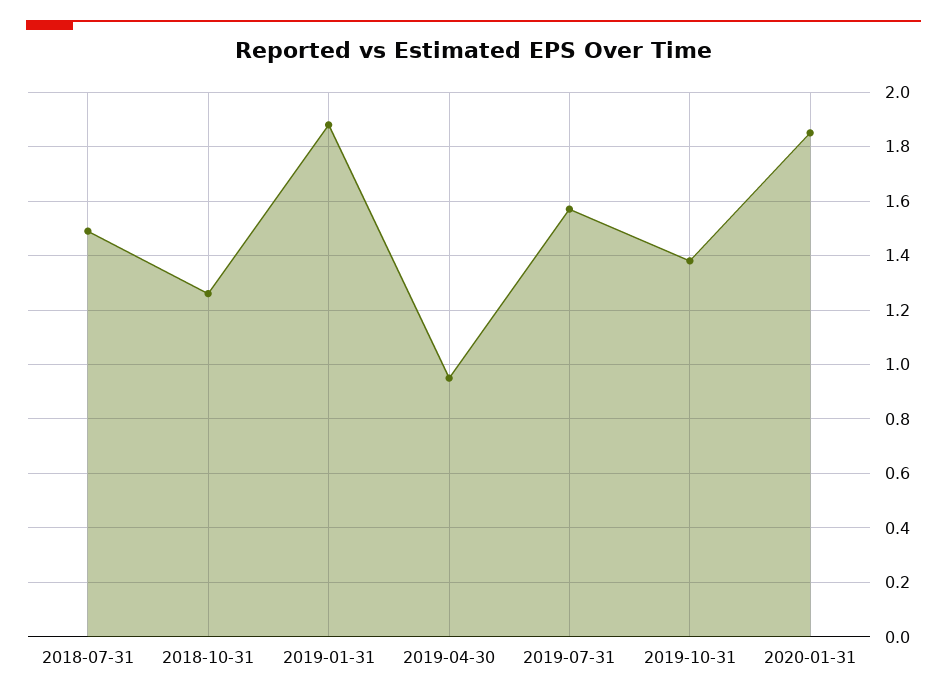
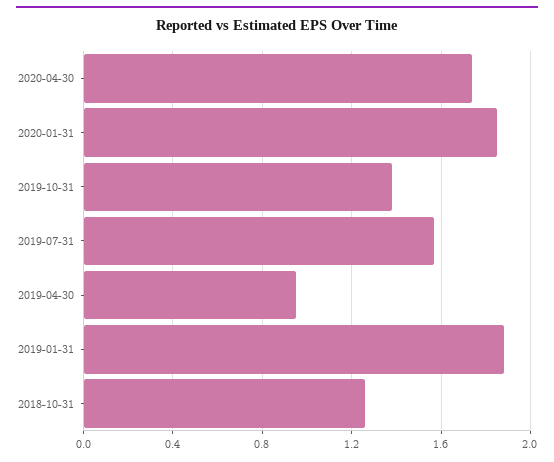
2018-07-31: 1.5 -> none
2020-04-30: none -> 1.75

